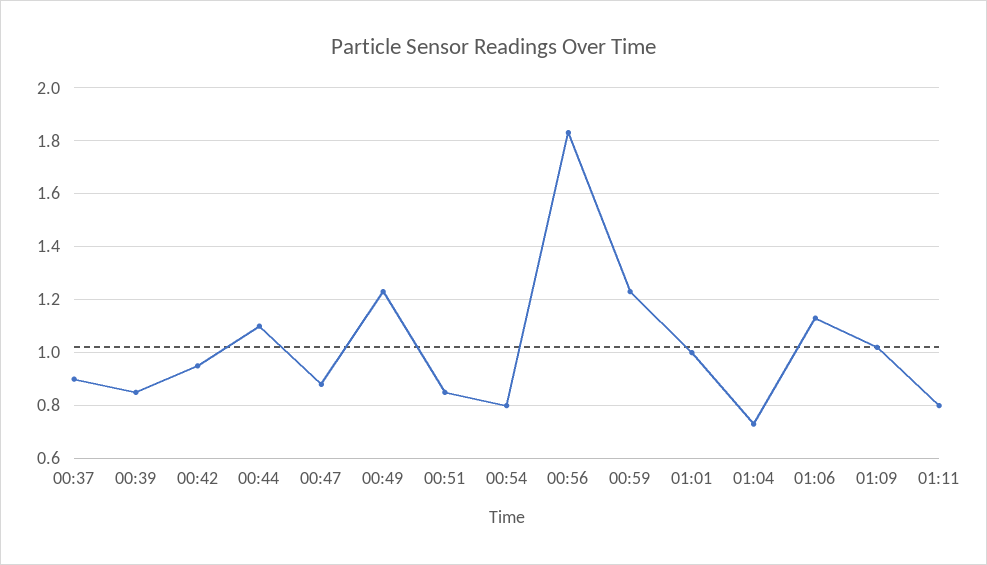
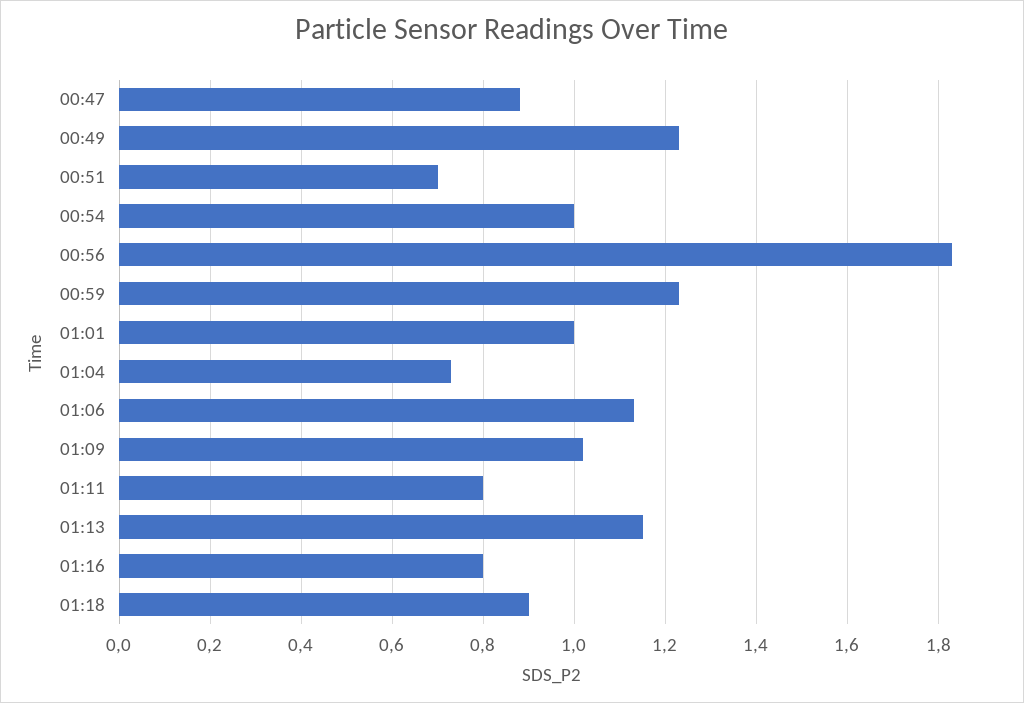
00:37: 0.9 -> none
00:39: 0.85 -> none
00:42: 0.95 -> none
00:44: 1.1 -> none
00:51: 0.85 -> 0.7
00:54: 0.8 -> 1
01:13: none -> 1.15
01:16: none -> 0.8
01:18: none -> 0.9

